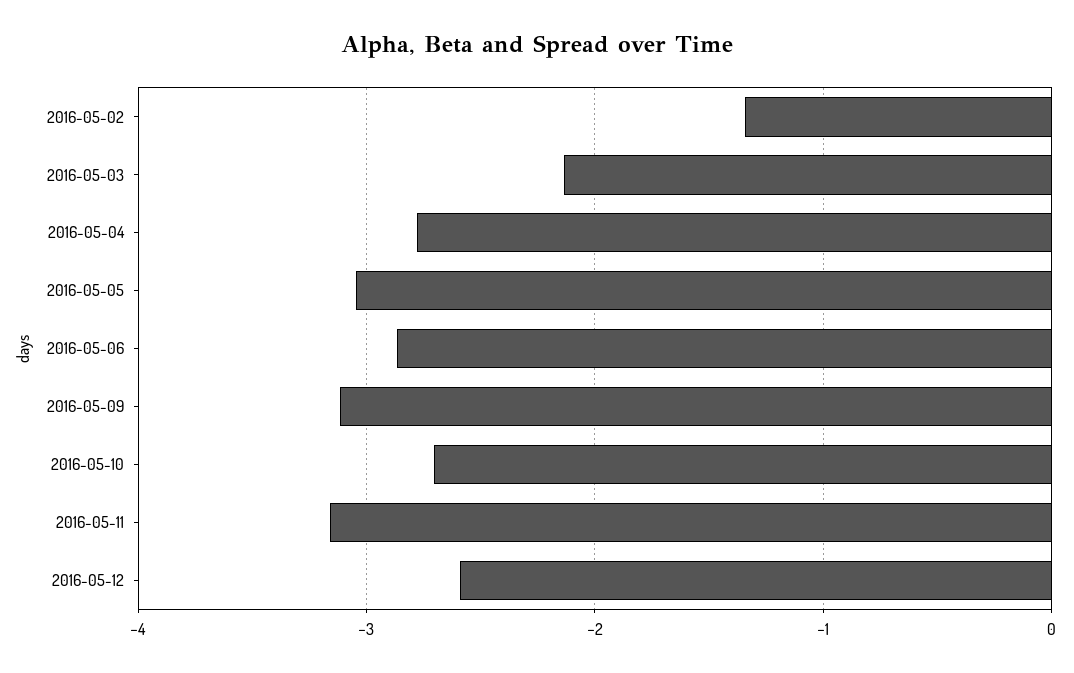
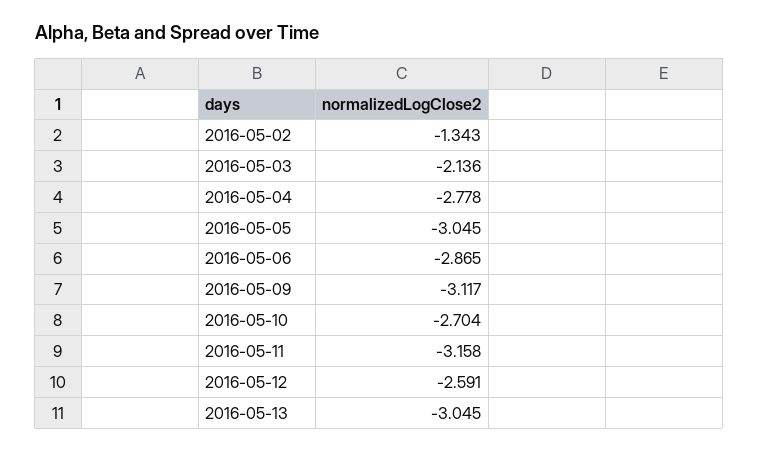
2016-05-13: none -> -3.045

